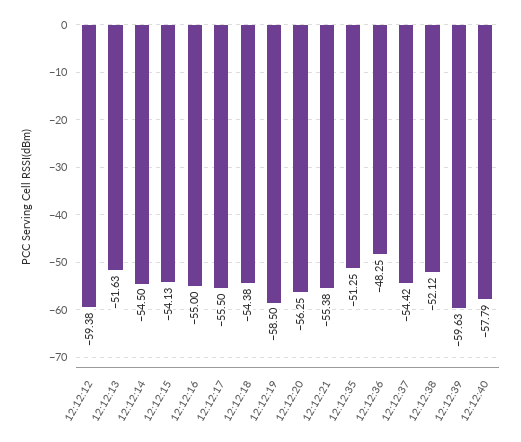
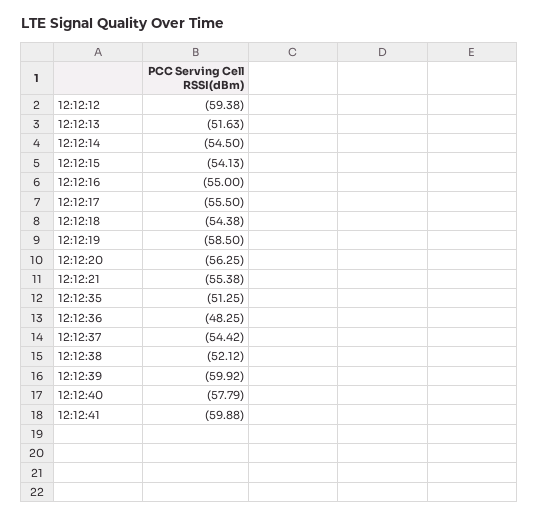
12:12:39: -59.63 -> -59.92
12:12:41: none -> -59.88

